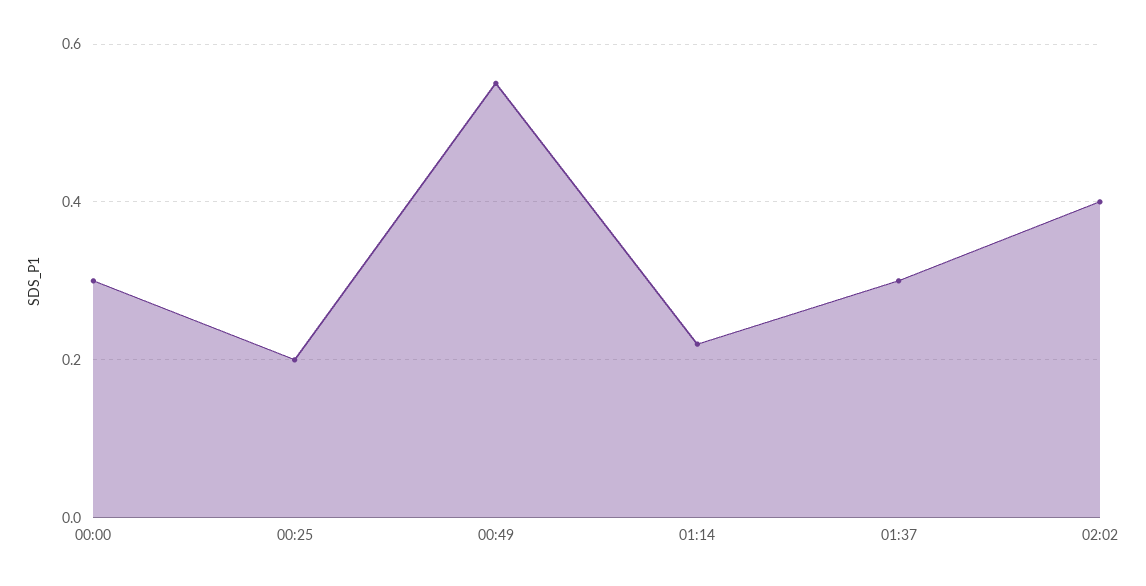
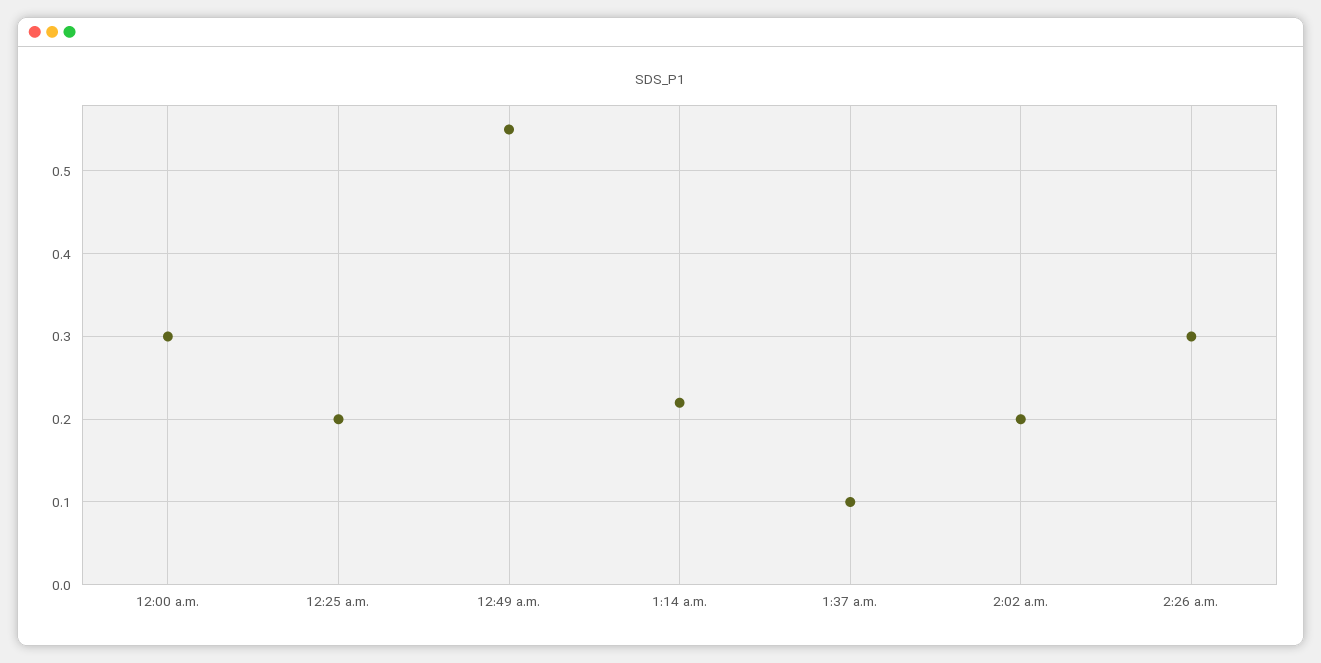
01:37: 0.3 -> 0.1
02:02: 0.4 -> 0.2
2:26 a.m.: none -> 0.3

